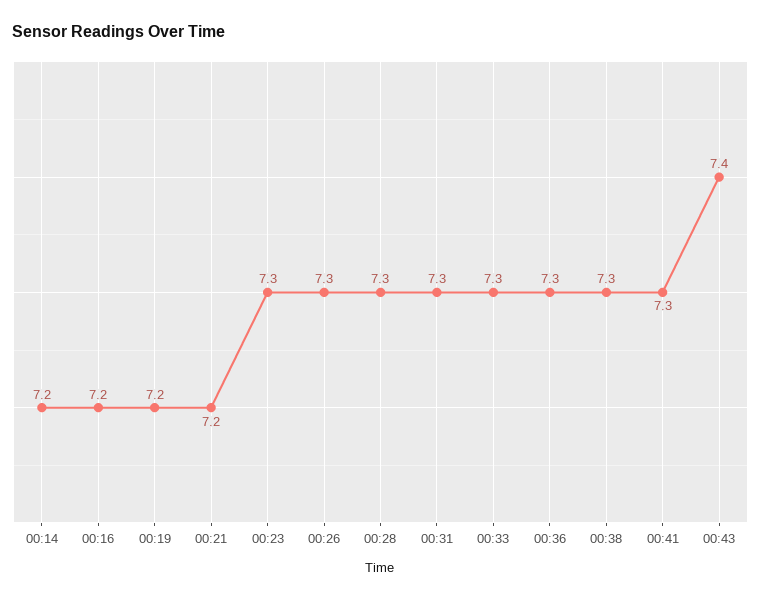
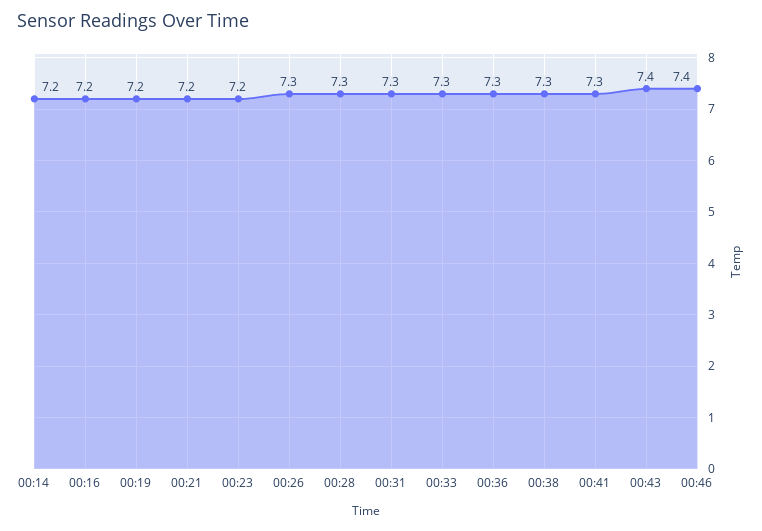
00:23: 7.3 -> 7.2
00:46: none -> 7.4

